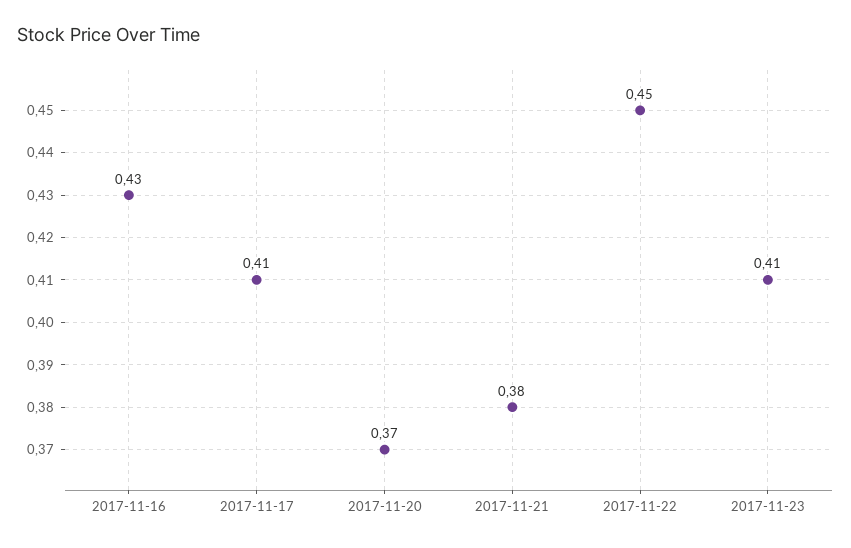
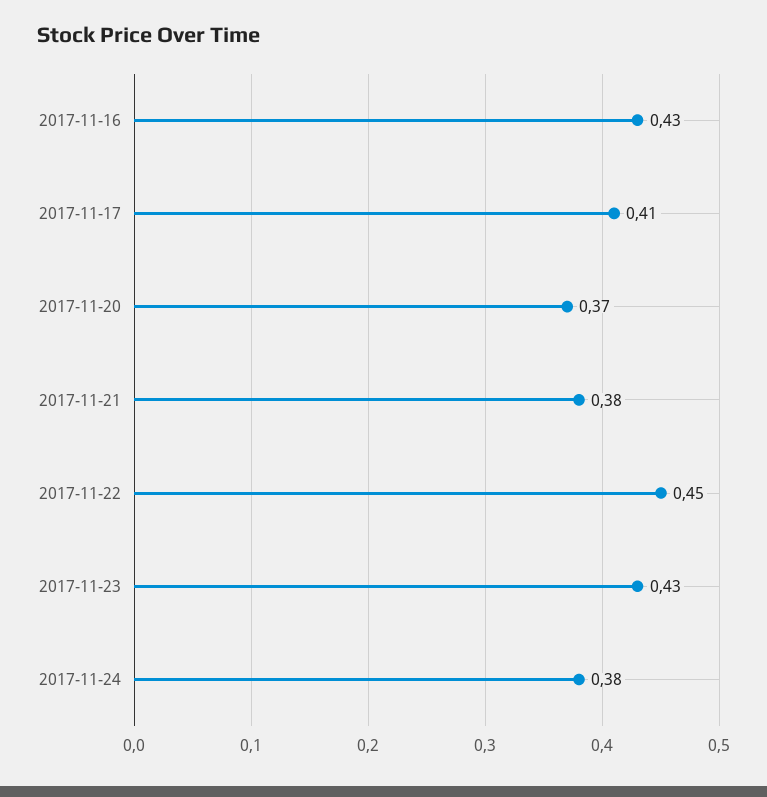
2017-11-23: 0.41 -> 0.43
2017-11-24: none -> 0.38

